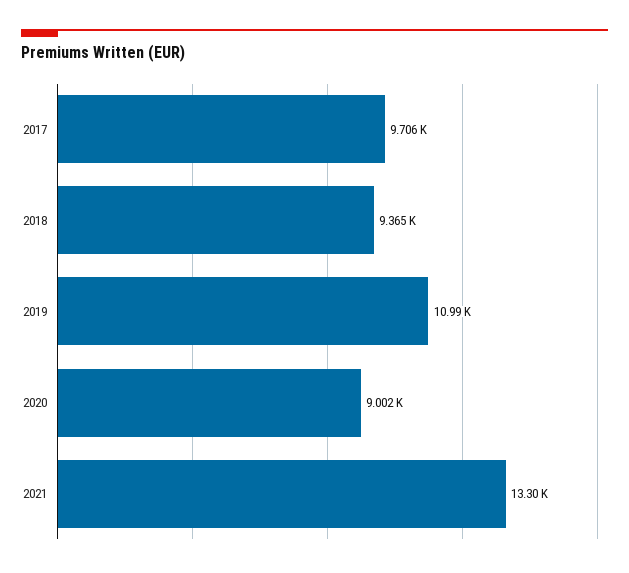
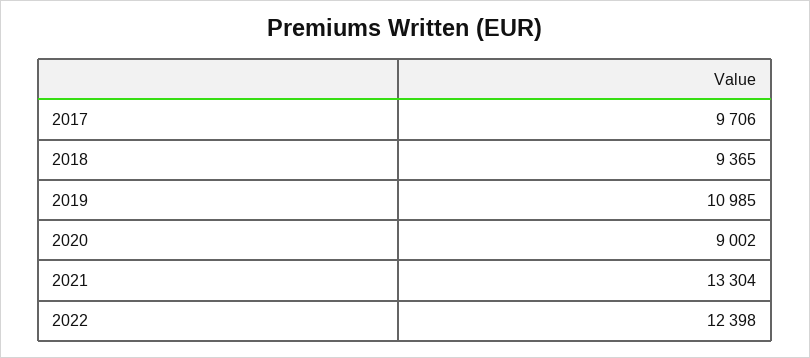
2022: none -> 12398

